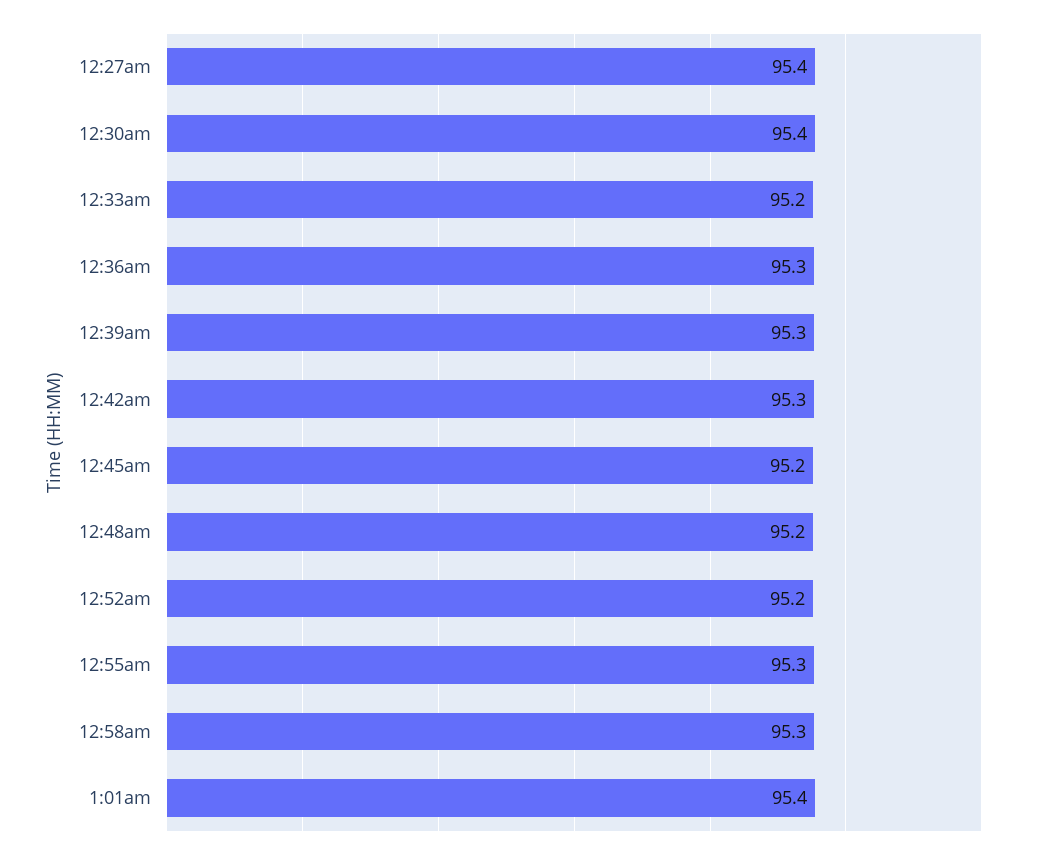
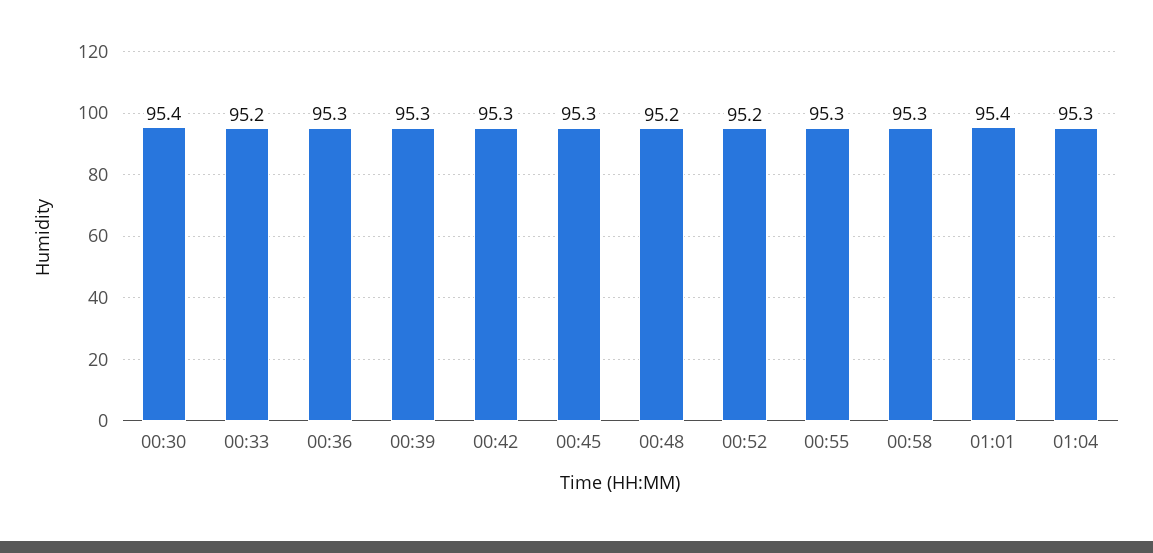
12:27am: 95.4 -> none
12:45am: 95.2 -> 95.3
01:04: none -> 95.3

